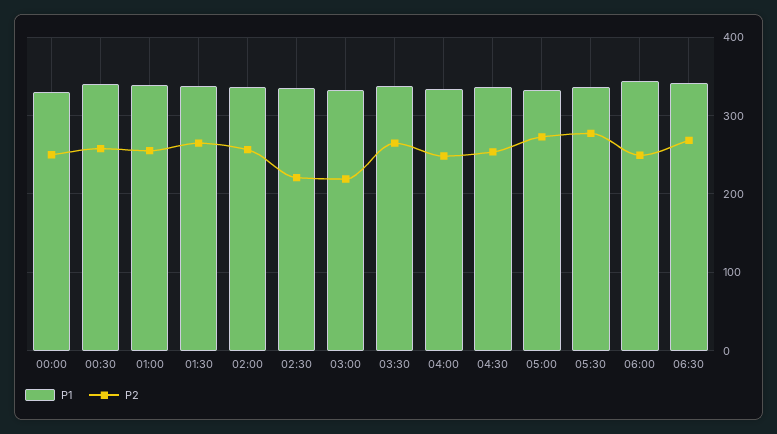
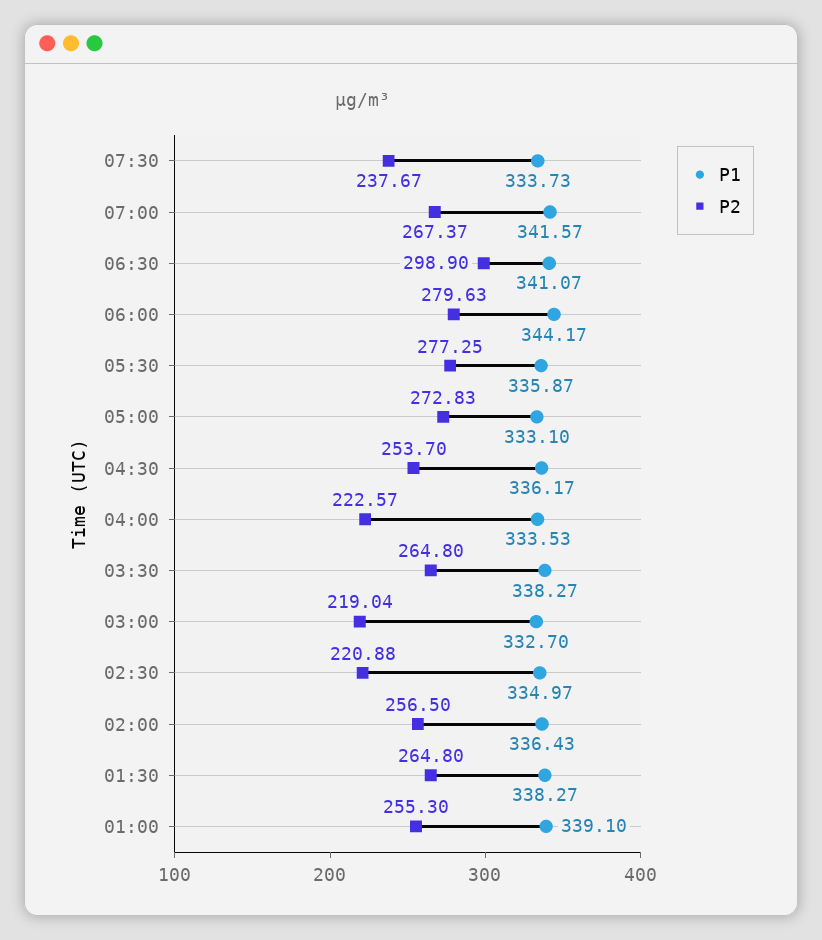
P1, 00:00: 330 -> none
P2, 00:00: 250 -> none
P1, 00:30: 340 -> none
P2, 00:30: 260 -> none
P2, 04:00: 250 -> 222.57
P2, 06:00: 250 -> 279.63
P2, 06:30: 270 -> 298.9
P1, 07:30: none -> 333.73
P2, 07:30: none -> 237.67
P1, 07:00: none -> 341.57
P2, 07:00: none -> 267.37

